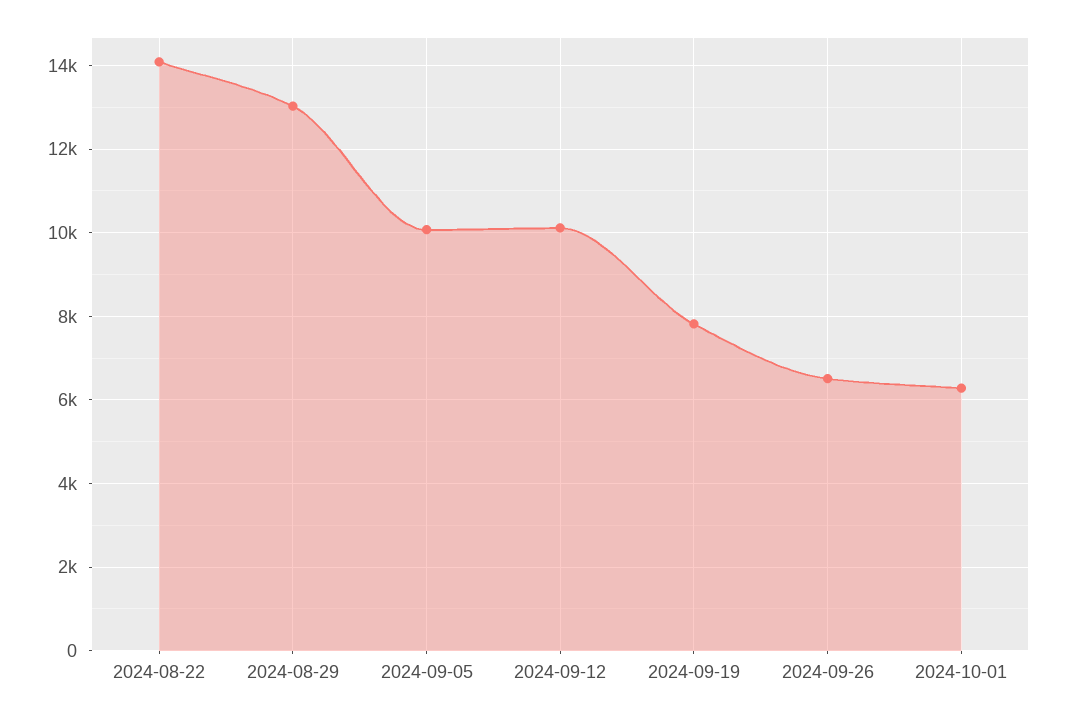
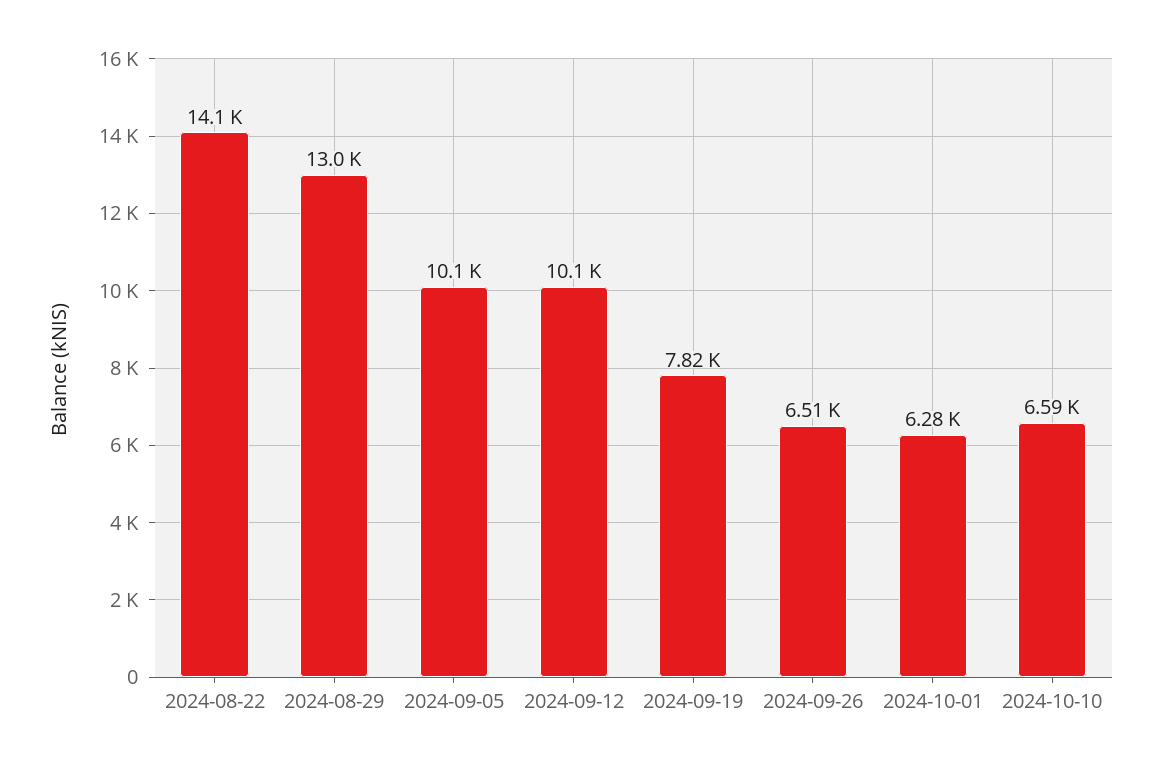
2024-10-10: none -> 6590

